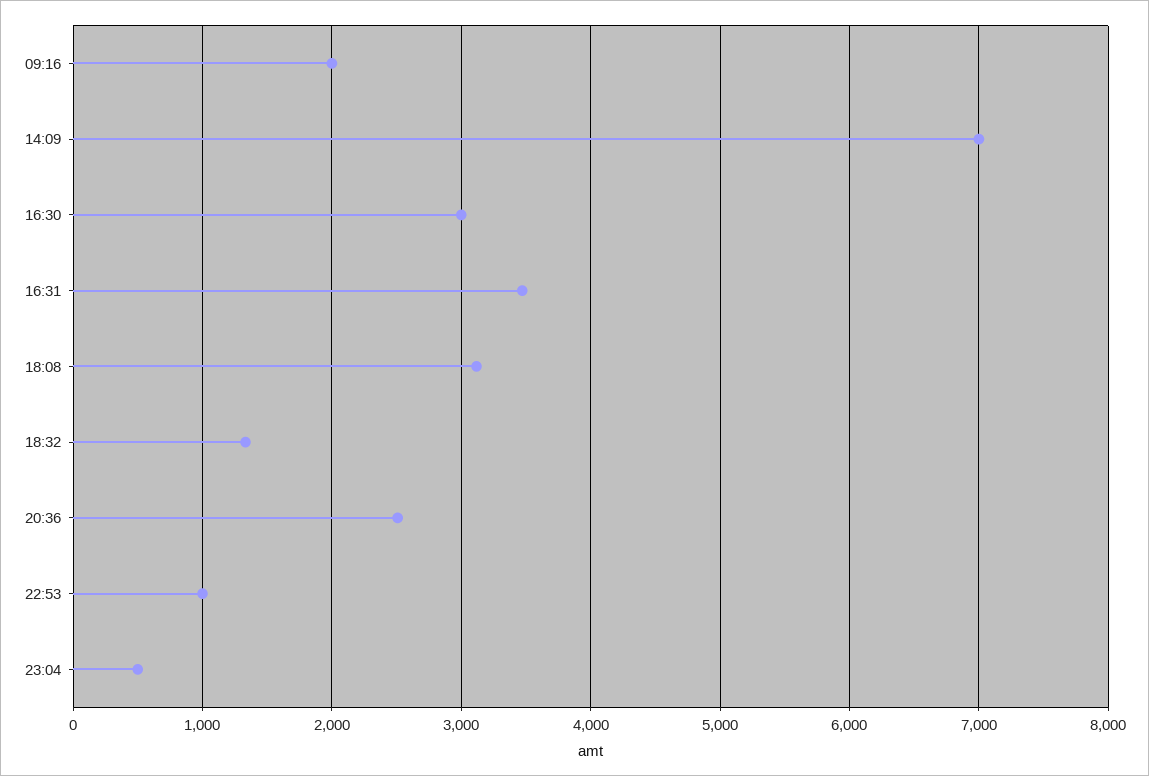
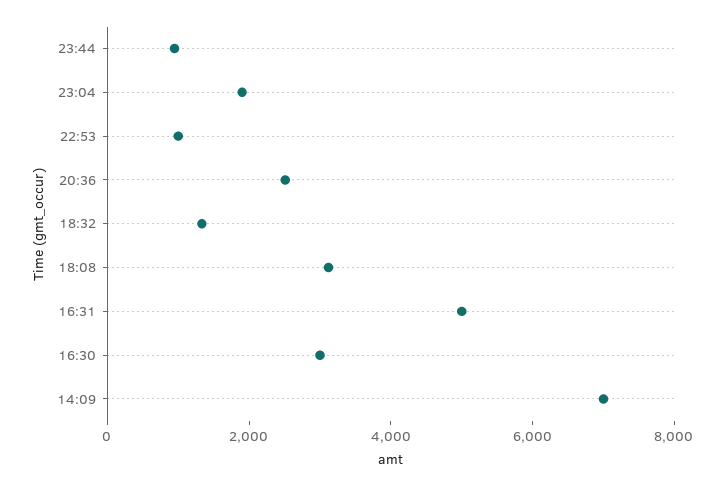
09:16: 2000 -> none
16:31: 3500 -> 5000
23:04: 500 -> 2000
23:44: none -> 1000

